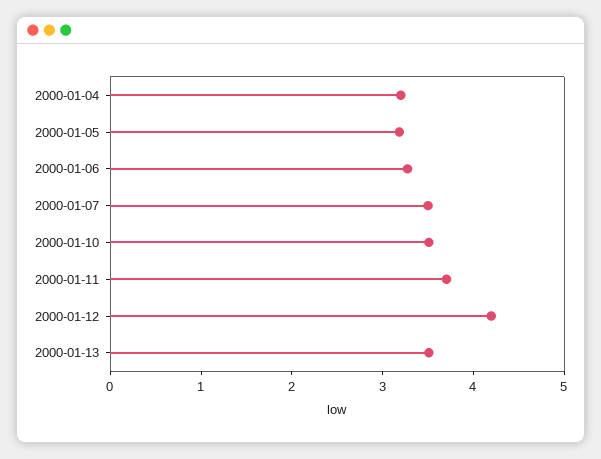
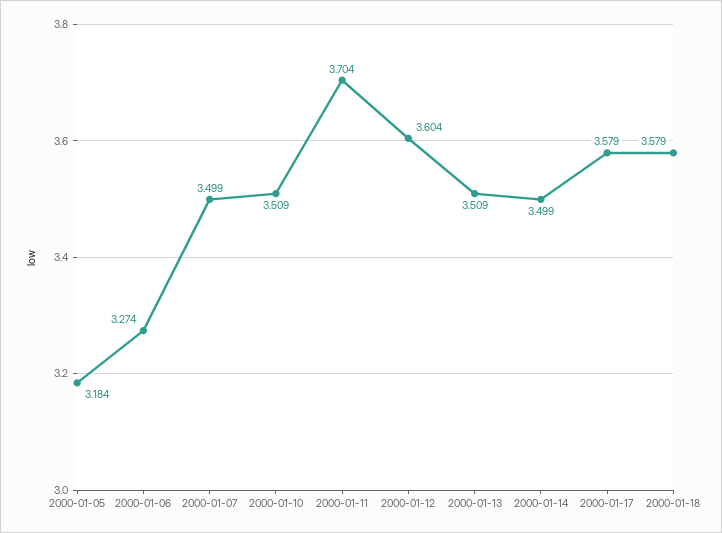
2000-01-04: 3.2 -> none
2000-01-12: 4.2 -> 3.604
2000-01-14: none -> 3.499
2000-01-17: none -> 3.579
2000-01-18: none -> 3.579

